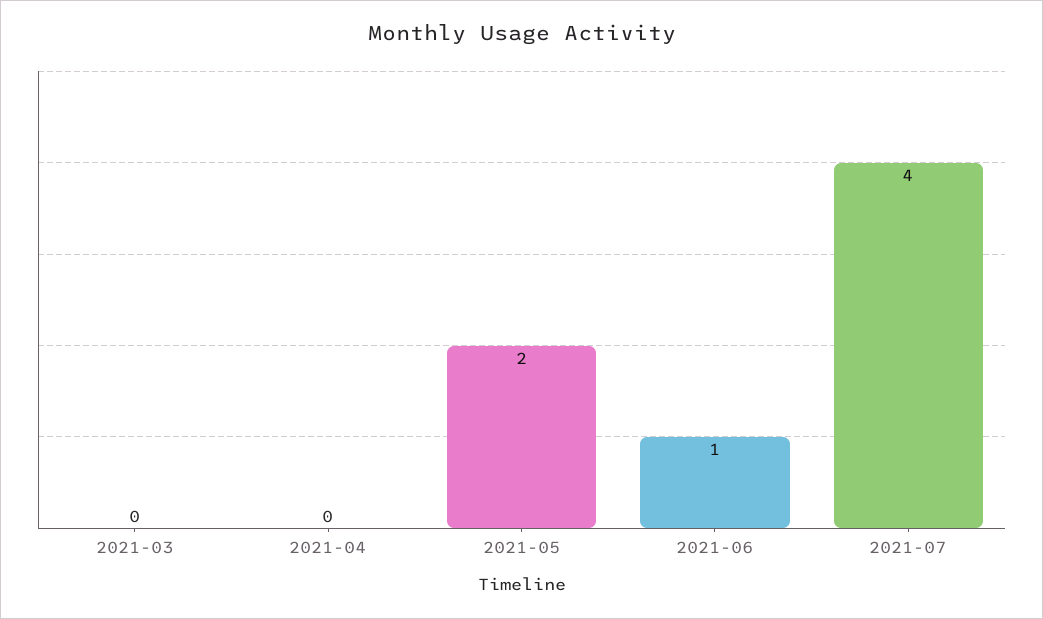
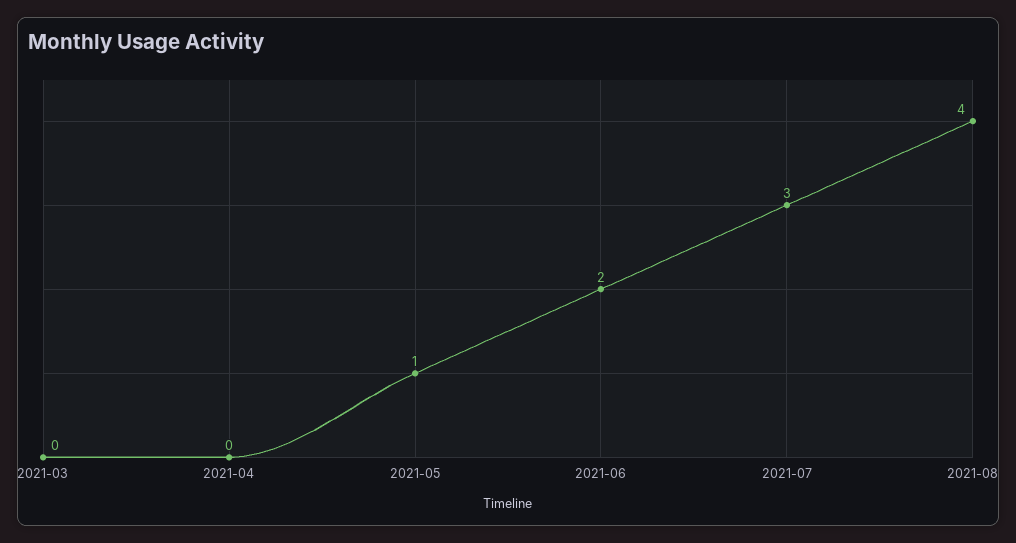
2021-05: 2 -> 1
2021-06: 1 -> 2
2021-07: 4 -> 3
2021-08: none -> 4

